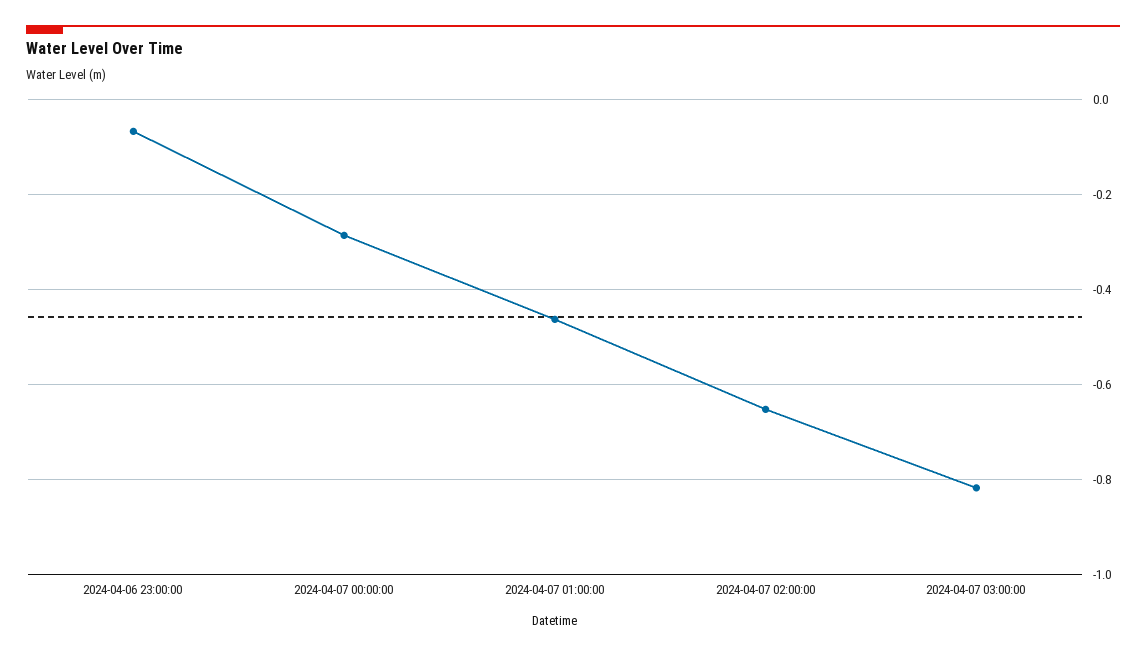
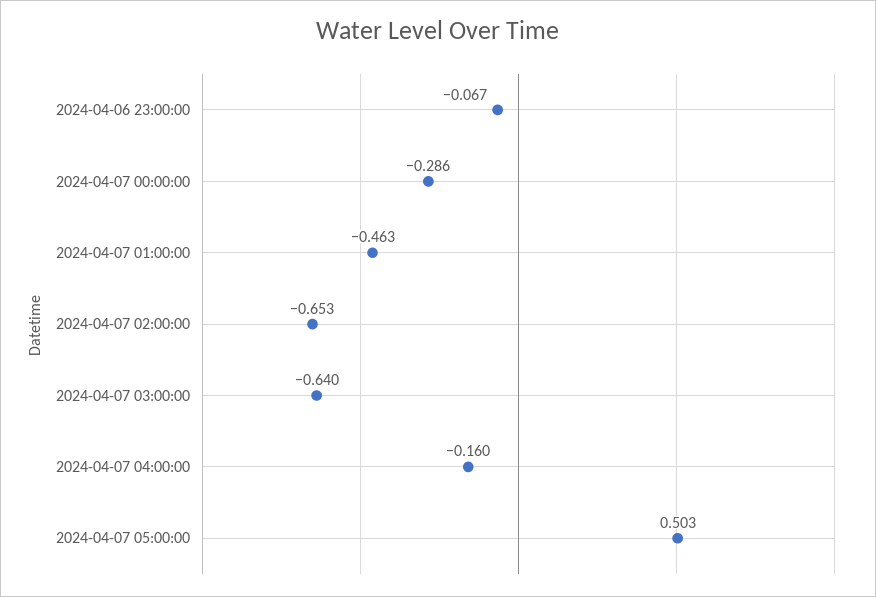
2024-04-07 03:00:00: -0.82 -> -0.64
2024-04-07 04:00:00: none -> -0.16
2024-04-07 05:00:00: none -> 0.503

